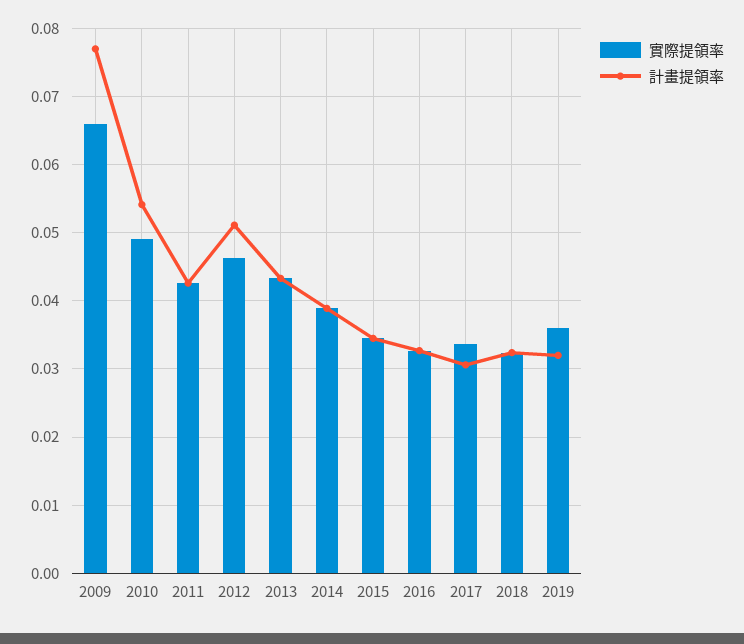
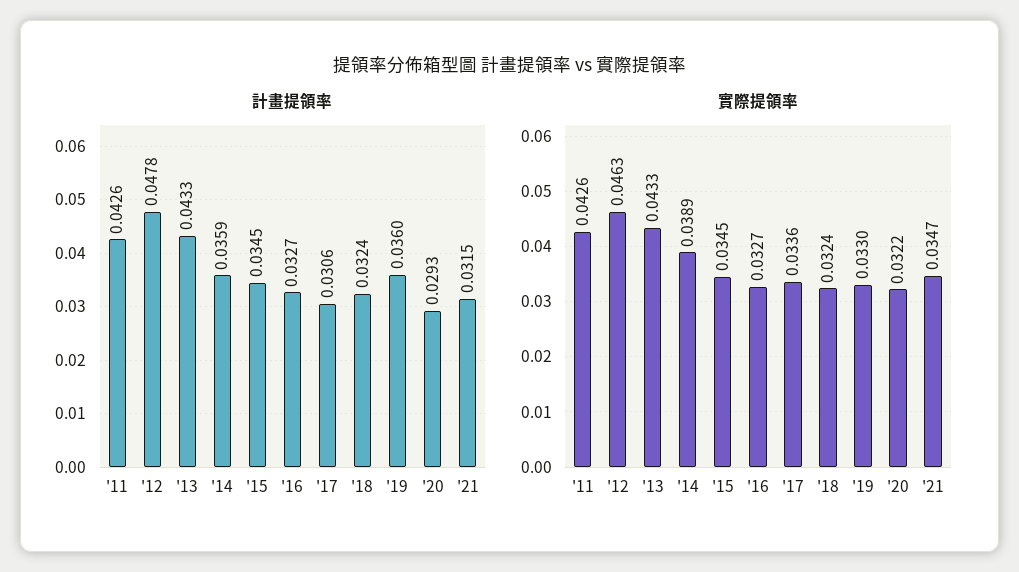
實際提領率, 2009: 0.066 -> none
計畫提領率, 2009: 0.077 -> none
實際提領率, 2010: 0.049 -> none
計畫提領率, 2010: 0.054 -> none
計畫提領率, 2012: 0.051 -> 0.0478
計畫提領率, 2014: 0.039 -> 0.0359
實際提領率, 2019: 0.036 -> 0.033
計畫提領率, 2019: 0.032 -> 0.036
計畫提領率, '20: none -> 0.0293
計畫提領率, '21: none -> 0.0315
實際提領率, '20: none -> 0.0322
實際提領率, '21: none -> 0.0347

